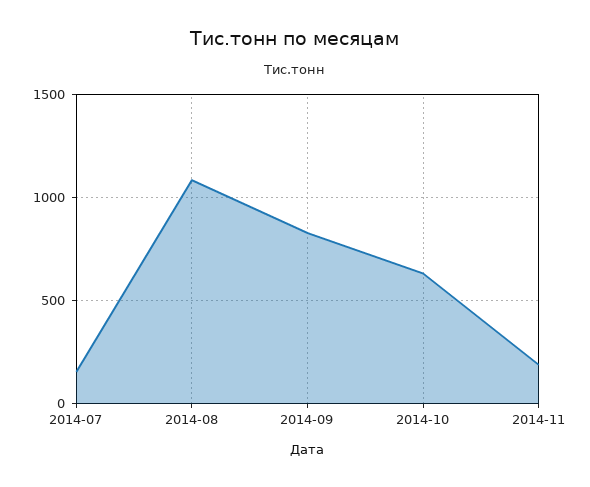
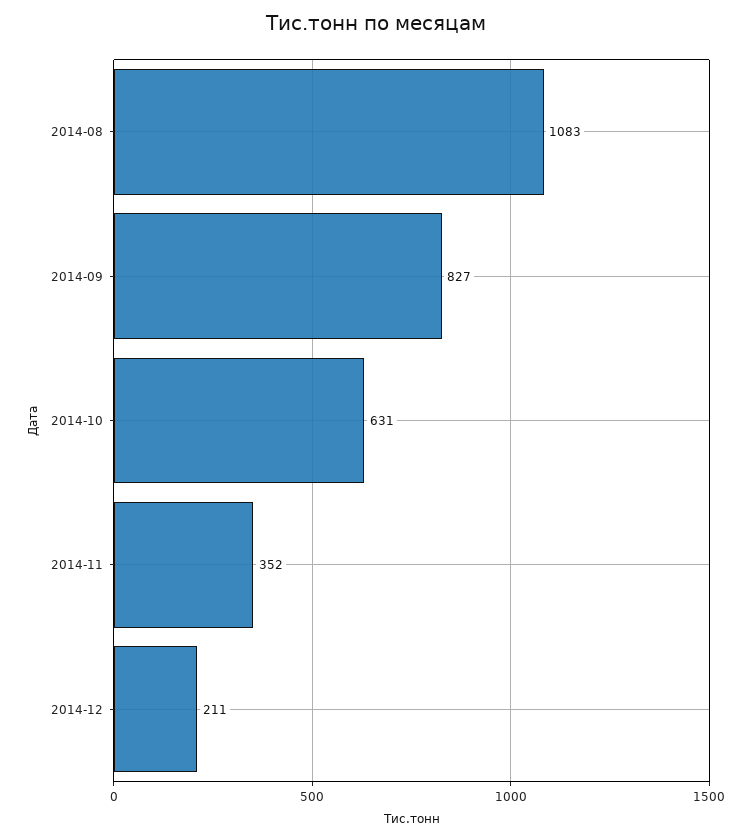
2014-07: 150 -> none
2014-11: 200 -> 352
2014-12: none -> 211

